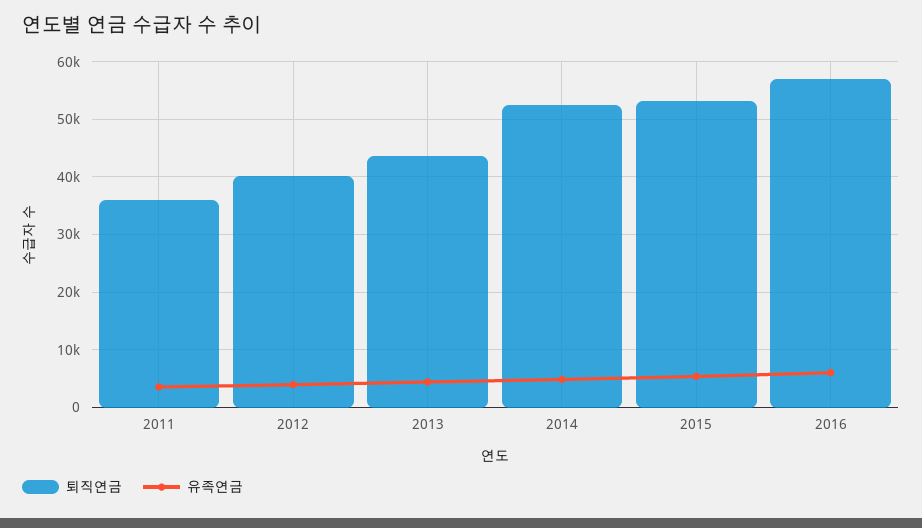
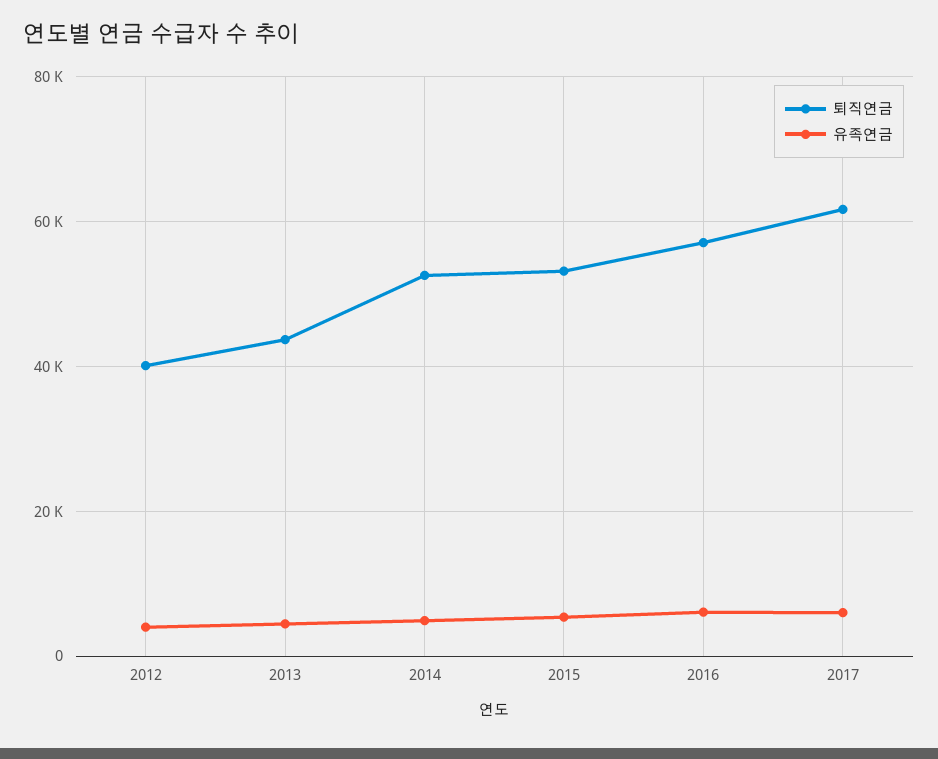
퇴직연금, 2011: 36000 -> none
유족연금, 2011: 4000 -> none
퇴직연금, 2017: none -> 62000
유족연금, 2017: none -> 6000

